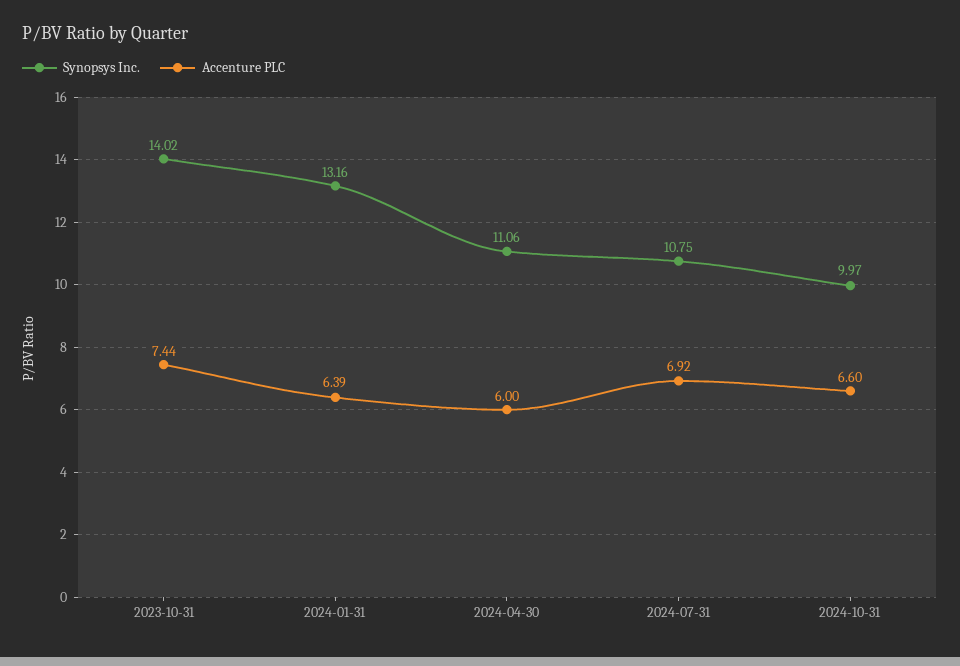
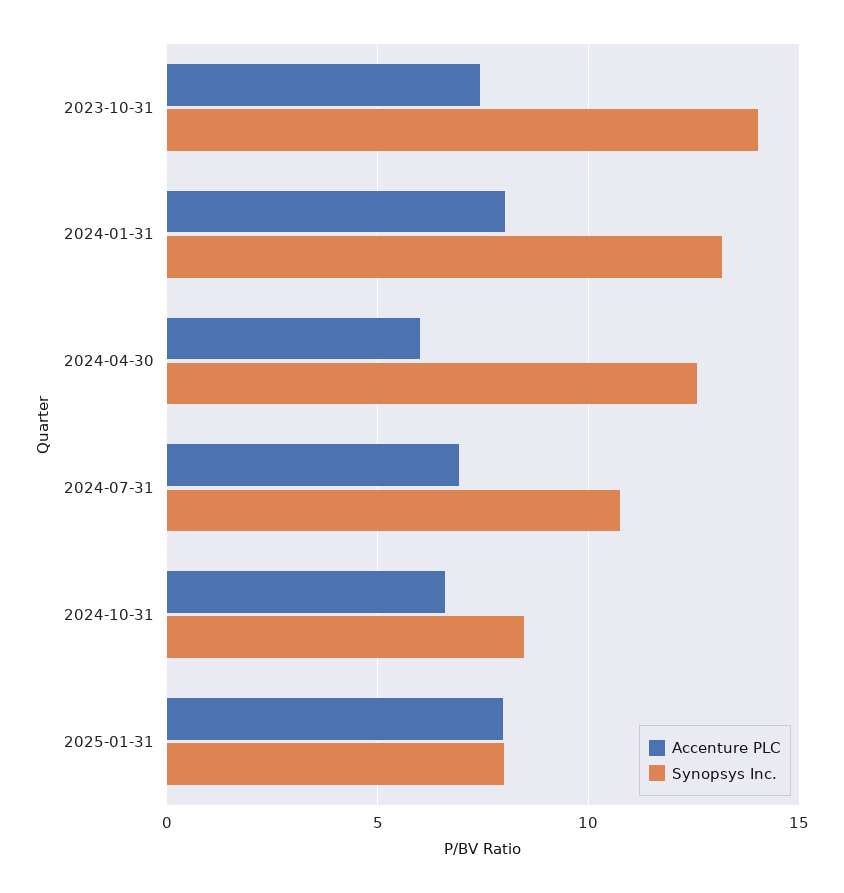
Accenture PLC, 2024-01-31: 6.39 -> 8
Synopsys Inc., 2024-04-30: 11.06 -> 12.5
Synopsys Inc., 2024-10-31: 9.97 -> 8.5
Accenture PLC, 2025-01-31: none -> 8
Synopsys Inc., 2025-01-31: none -> 8

